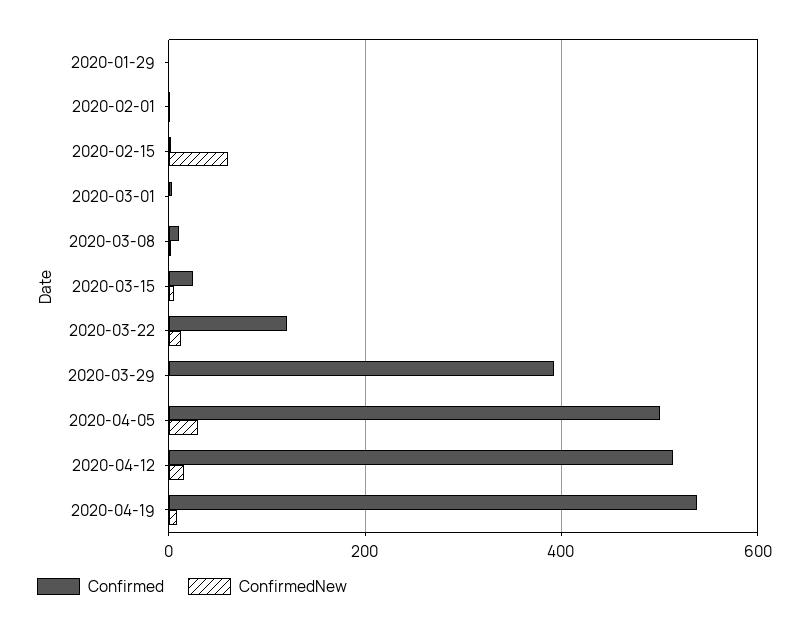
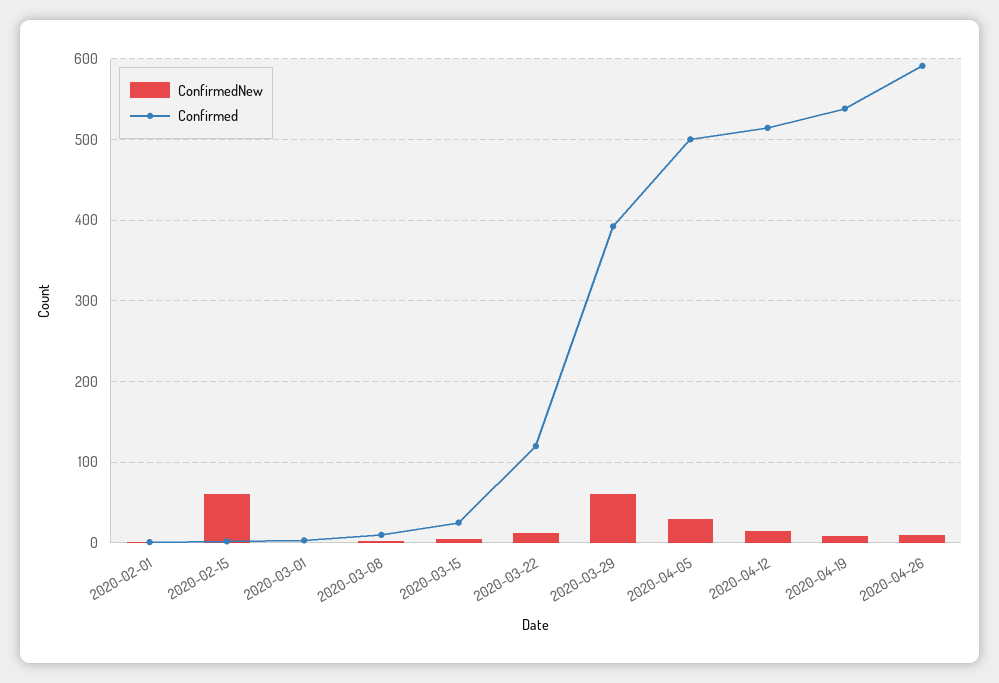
Confirmed, 2020-01-29: 0 -> none
ConfirmedNew, 2020-01-29: 0 -> none
ConfirmedNew, 2020-03-29: 0 -> 60
ConfirmedNew, 2020-04-26: none -> 10
Confirmed, 2020-04-26: none -> 590

